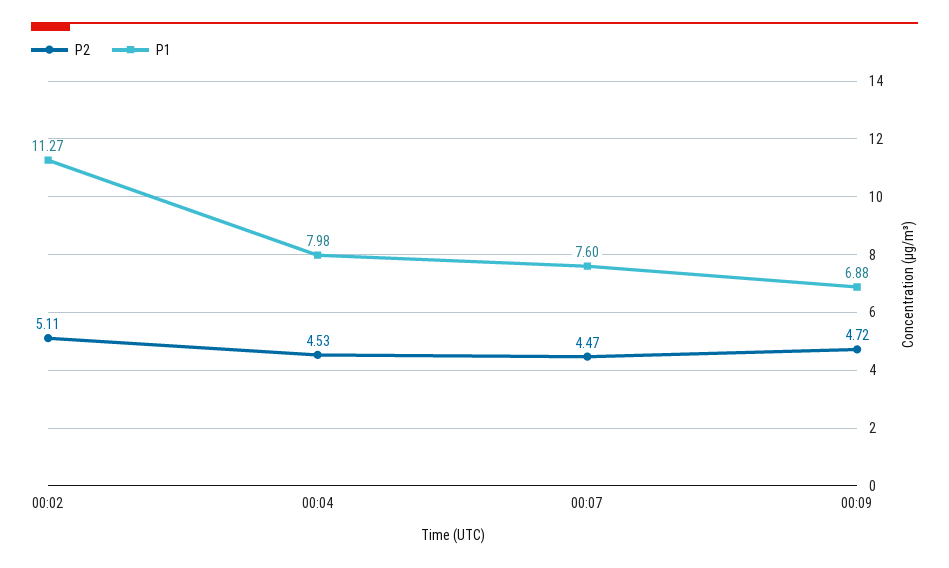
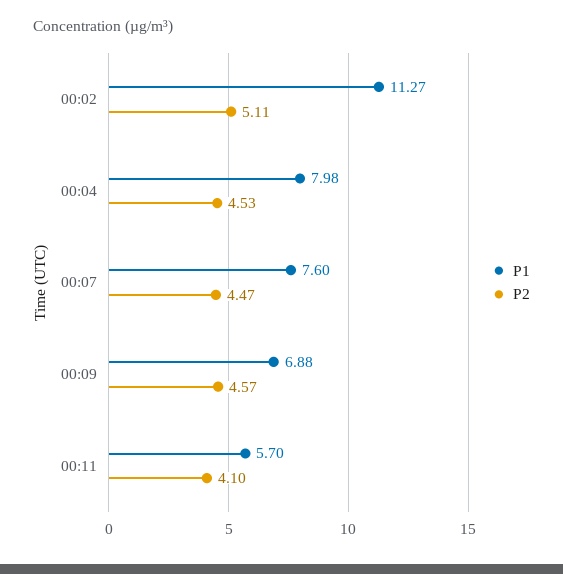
P2, 00:09: 4.72 -> 4.57
P1, 00:11: none -> 5.7
P2, 00:11: none -> 4.1

